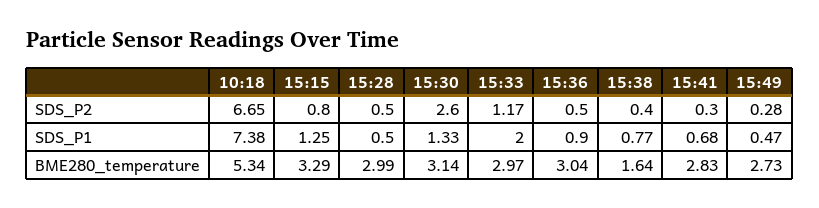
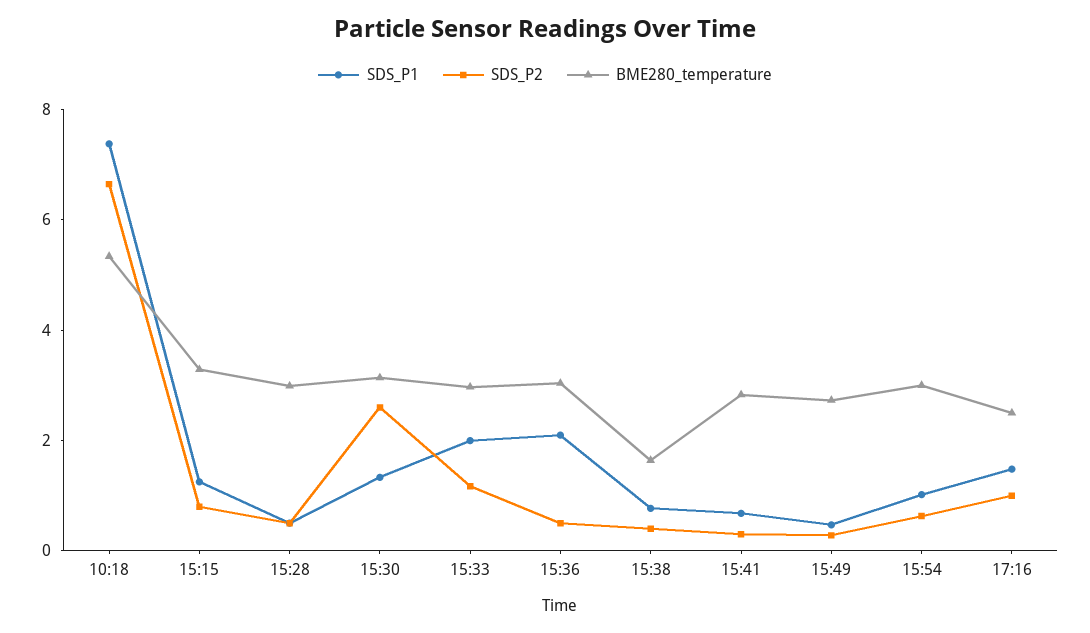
SDS_P1, 15:36: 0.9 -> 2
SDS_P1, 15:54: none -> 1
SDS_P2, 15:54: none -> 0.5
BME280_temperature, 15:54: none -> 3
SDS_P1, 17:16: none -> 1.5
SDS_P2, 17:16: none -> 1
BME280_temperature, 17:16: none -> 2.5

